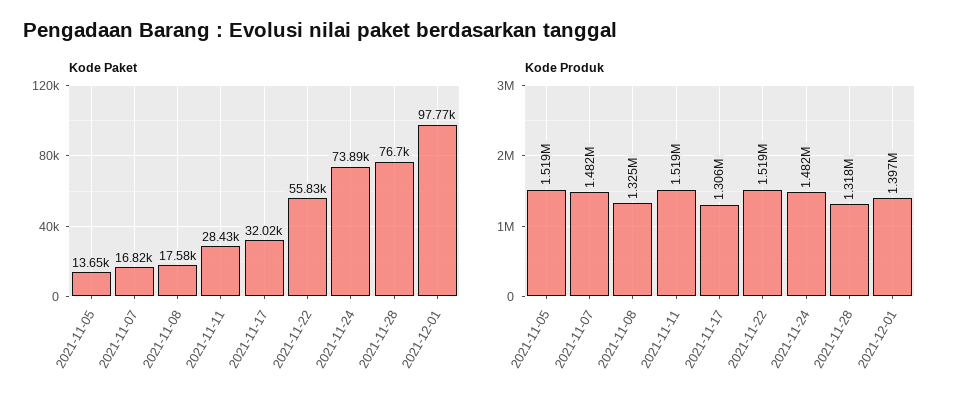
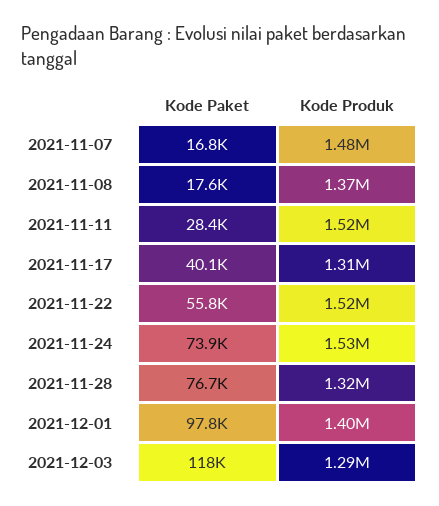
Kode Paket, 2021-11-05: 13650 -> none
Kode Paket, 2021-11-17: 32020 -> 40100
Kode Produk, 2021-11-05: 1519000 -> none
Kode Produk, 2021-11-08: 1325000 -> 1370000
Kode Produk, 2021-11-24: 1482000 -> 1530000
Kode Paket, 2021-12-03: none -> 118000
Kode Produk, 2021-12-03: none -> 1290000

